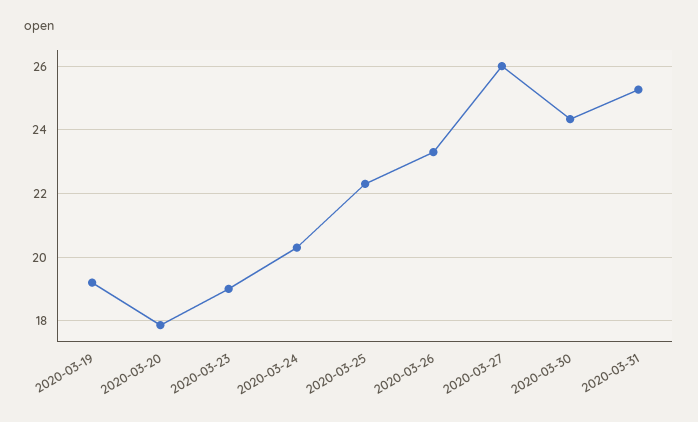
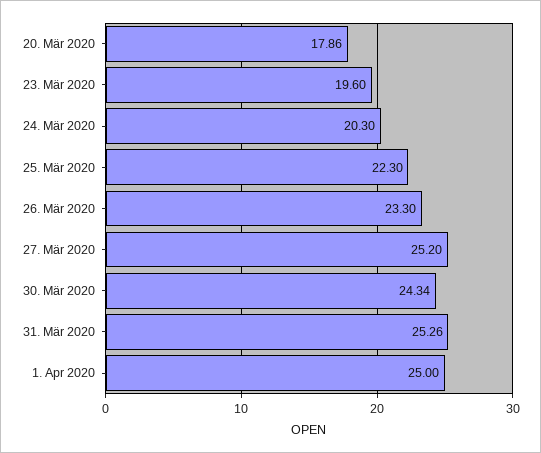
2020-03-19: 19.2 -> none
2020-03-23: 19 -> 19.6
2020-03-27: 26 -> 25.2
1. Apr 2020: none -> 25

